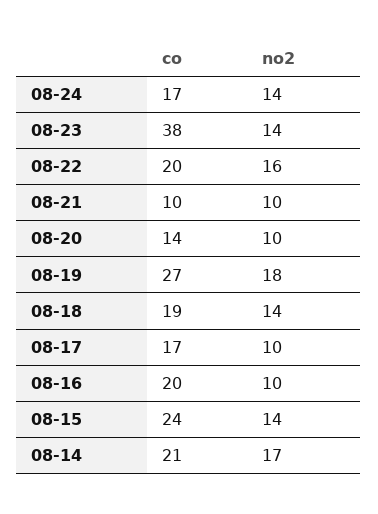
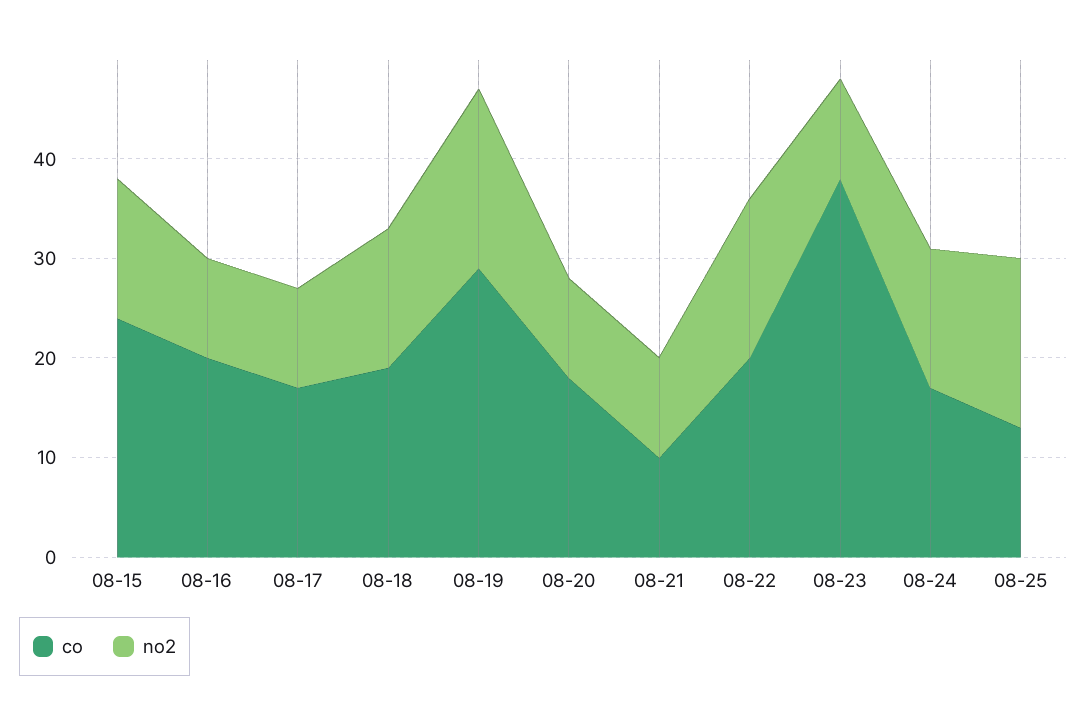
no2, 08-23: 14 -> 10
co, 08-20: 14 -> 18
co, 08-19: 27 -> 29
co, 08-14: 21 -> none
no2, 08-14: 17 -> none
co, 08-25: none -> 13
no2, 08-25: none -> 17

